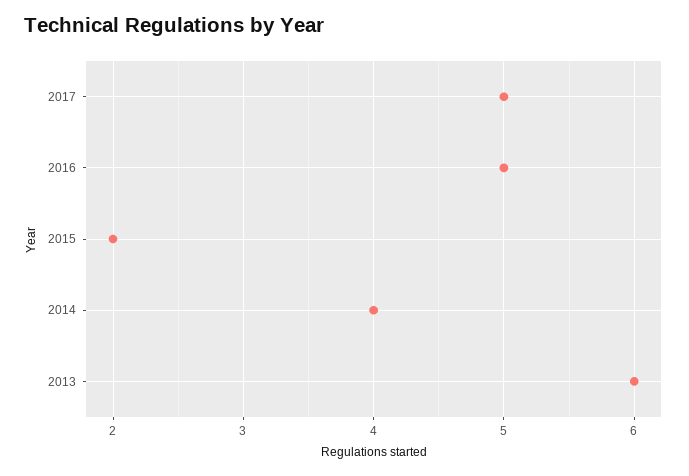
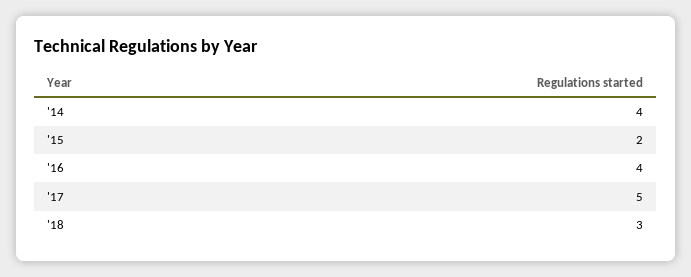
2016: 5 -> 4
2013: 6 -> none
'18: none -> 3

